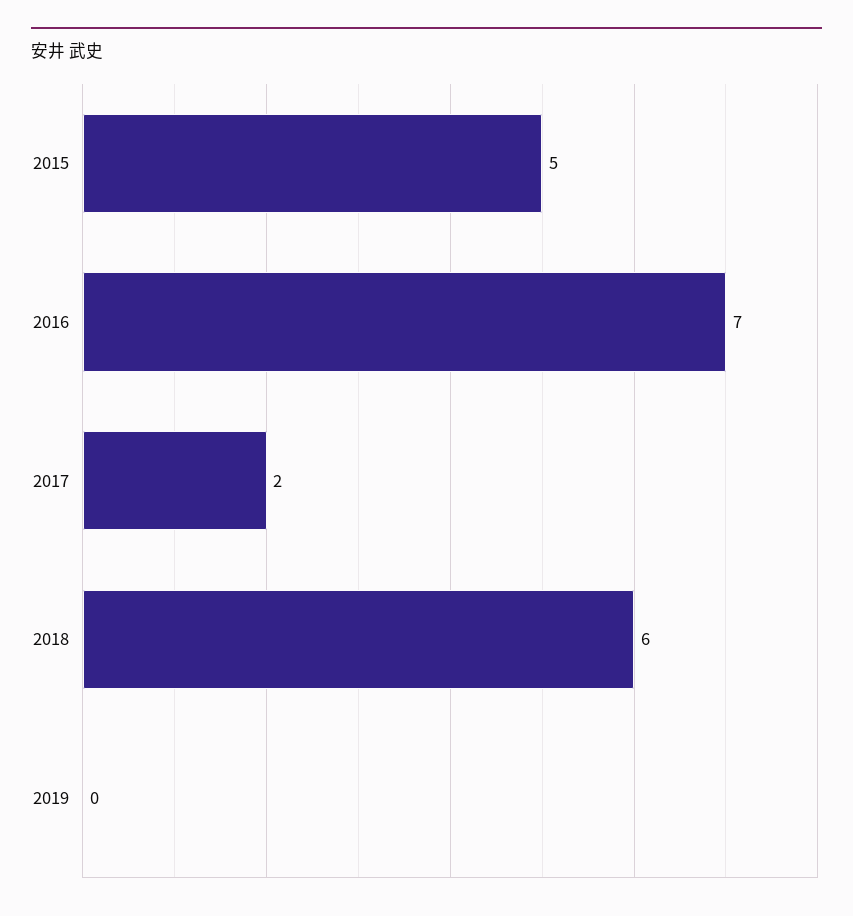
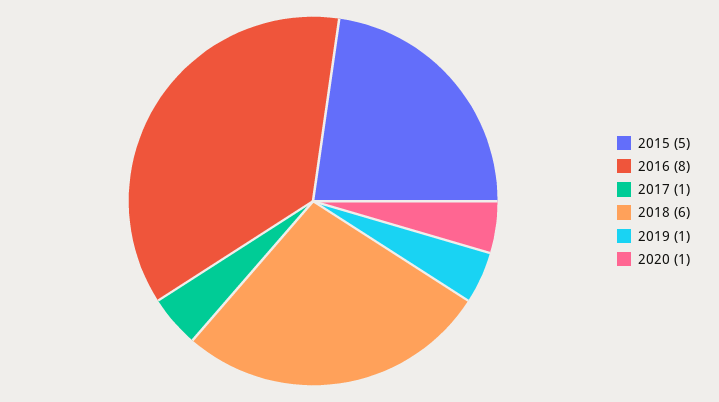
2016: 7 -> 8
2017: 2 -> 1
2019: 0 -> 1
2020: none -> 1

